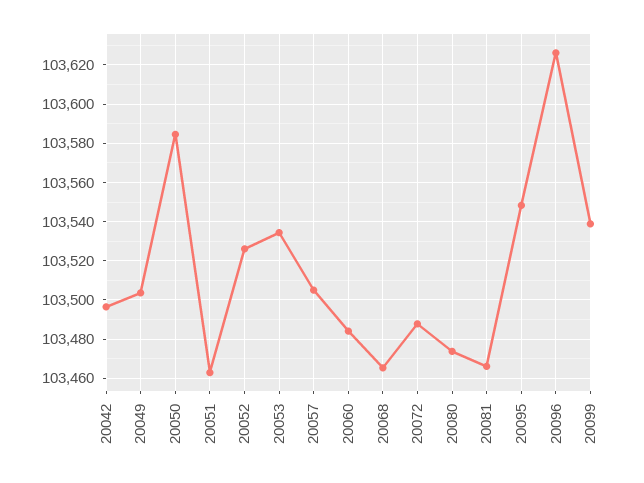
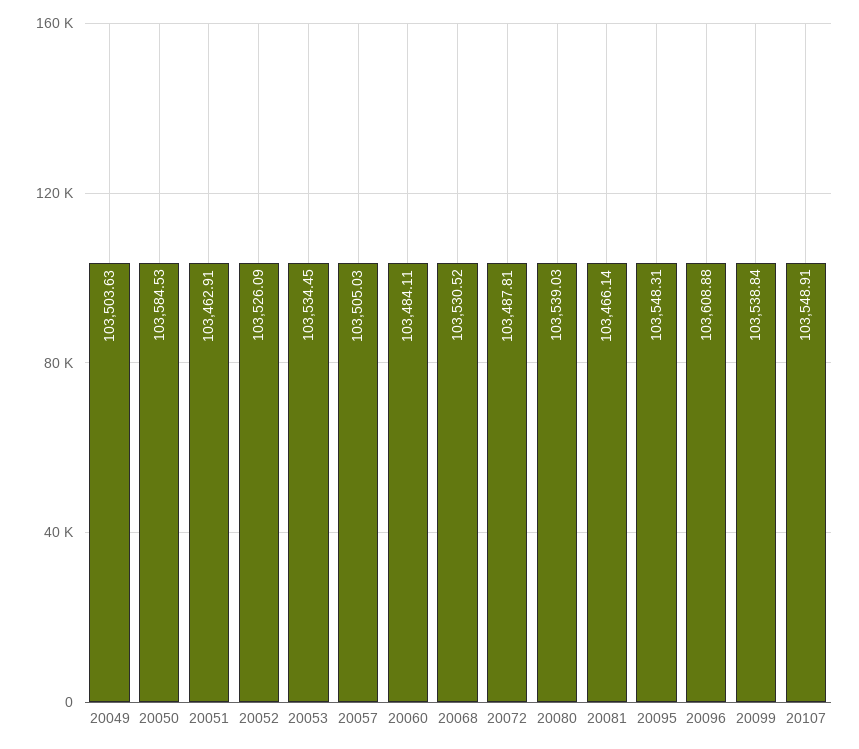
20042: 103495 -> none
20068: 103465 -> 103530.52
20080: 103475 -> 103539.03
20096: 103625 -> 103608.88
20107: none -> 103548.91

